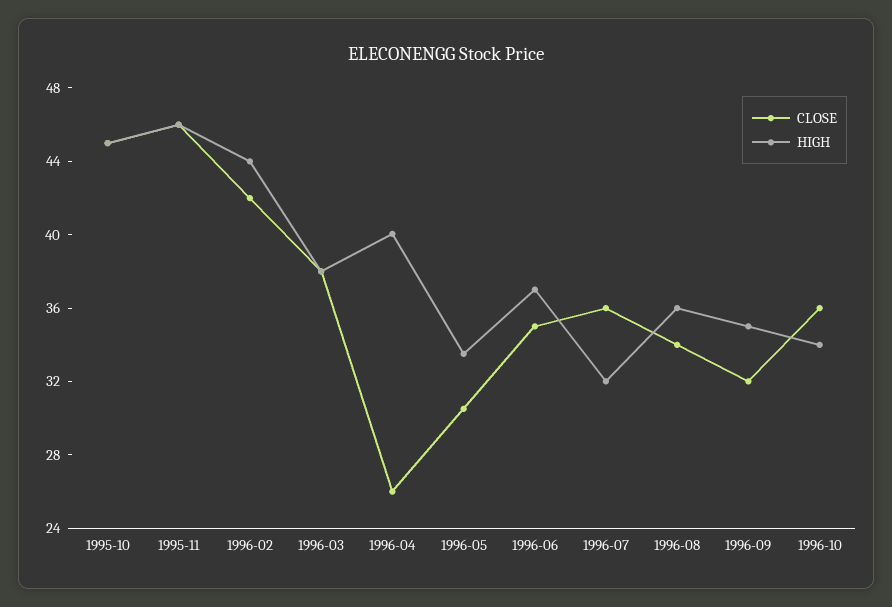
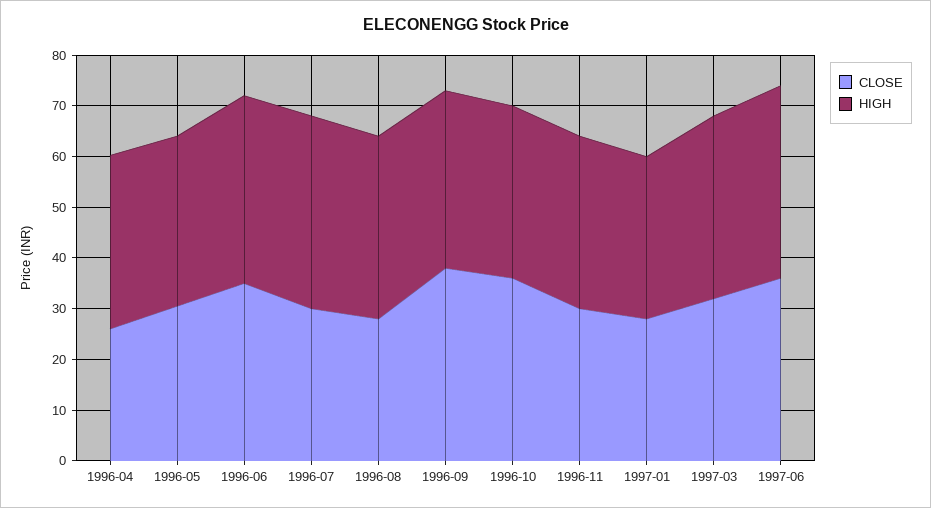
CLOSE, 1995-10: 45 -> none
HIGH, 1995-10: 45 -> none
CLOSE, 1995-11: 46 -> none
HIGH, 1995-11: 46 -> none
CLOSE, 1996-02: 42 -> none
HIGH, 1996-02: 44 -> none
CLOSE, 1996-03: 38 -> none
HIGH, 1996-03: 38 -> none
HIGH, 1996-04: 40 -> 34
CLOSE, 1996-07: 36 -> 30
HIGH, 1996-07: 32 -> 38
CLOSE, 1996-08: 34 -> 28
CLOSE, 1996-09: 32 -> 38
CLOSE, 1996-11: none -> 30
HIGH, 1996-11: none -> 34
CLOSE, 1997-01: none -> 28
HIGH, 1997-01: none -> 32
CLOSE, 1997-03: none -> 32
HIGH, 1997-03: none -> 36
CLOSE, 1997-06: none -> 36
HIGH, 1997-06: none -> 38

